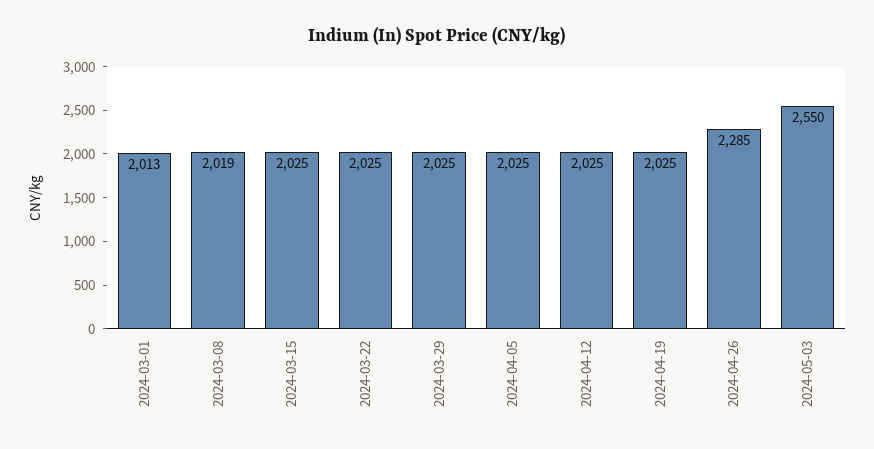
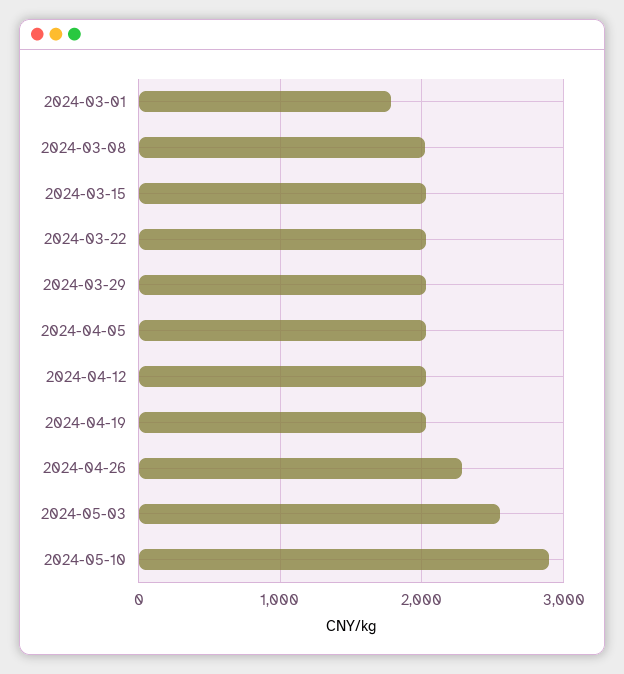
2024-03-01: 2013 -> 1800
2024-05-10: none -> 2900

